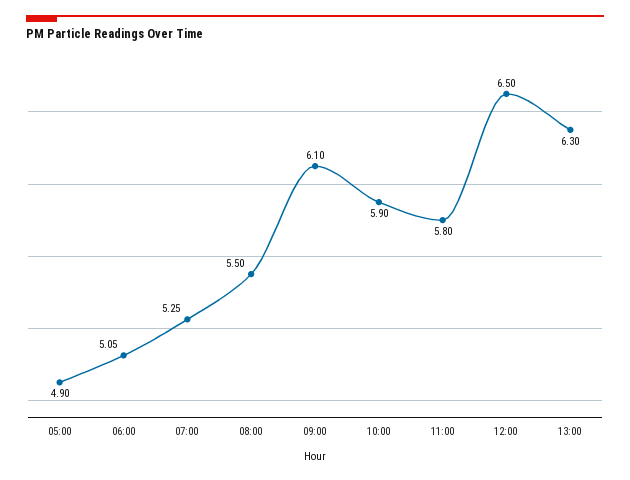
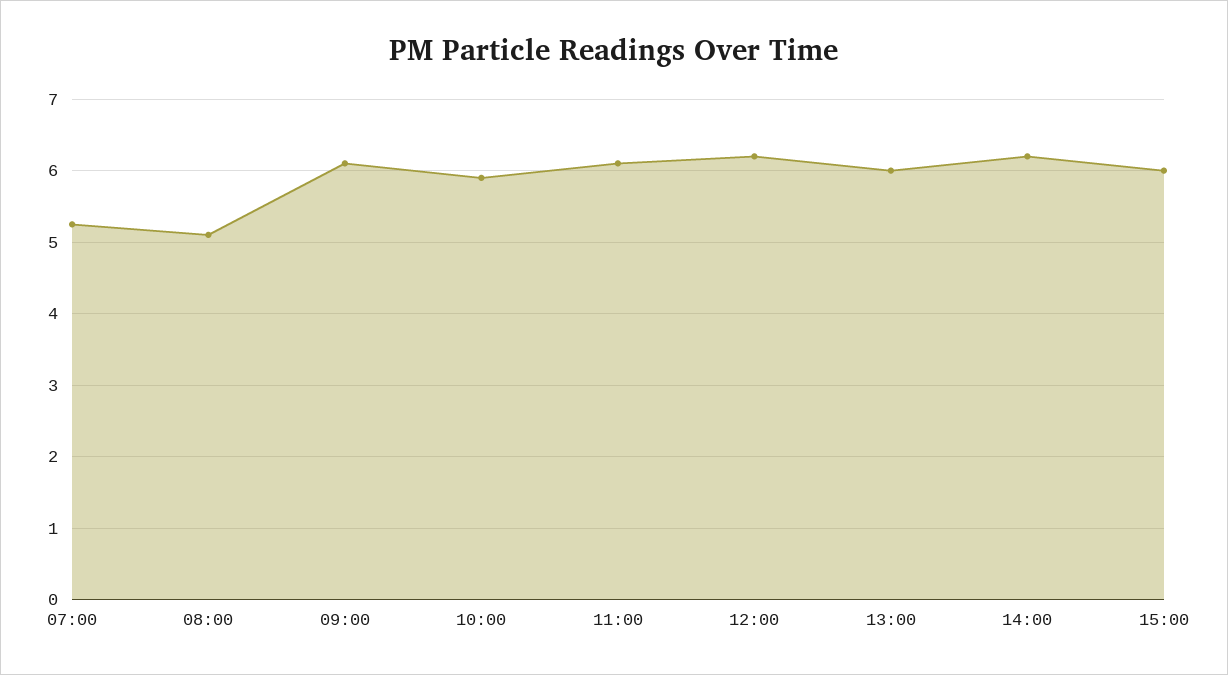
05:00: 4.9 -> none
06:00: 5.05 -> none
08:00: 5.5 -> 5.1
11:00: 5.8 -> 6.1
12:00: 6.5 -> 6.2
13:00: 6.3 -> 6
14:00: none -> 6.2
15:00: none -> 6

